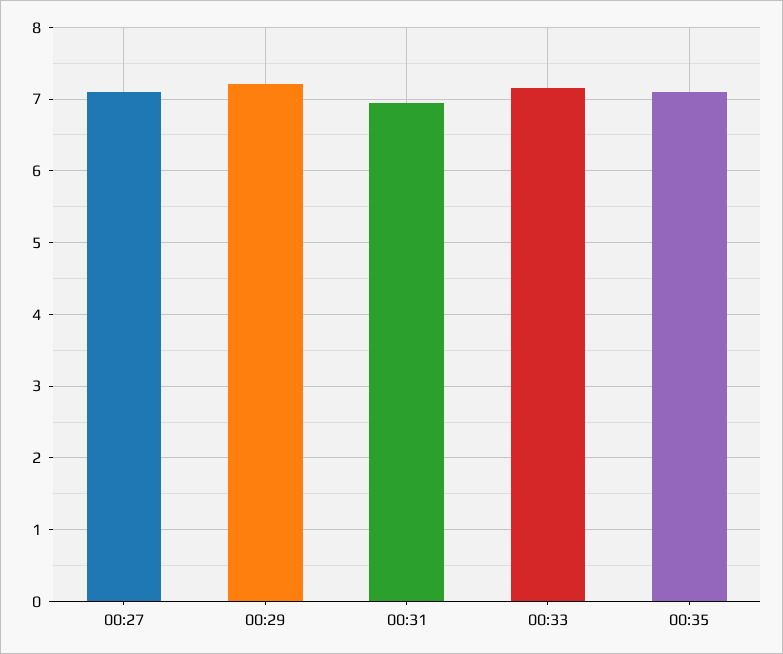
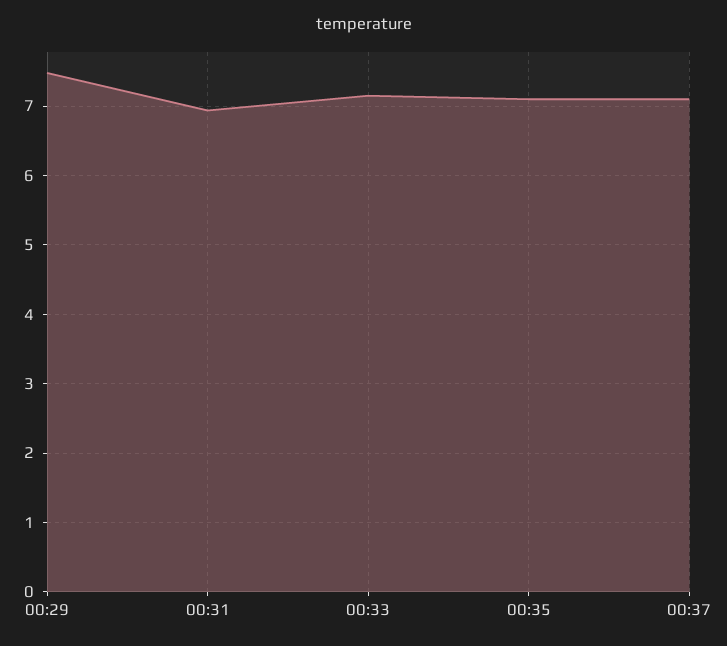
00:27: 7.1 -> none
00:29: 7.2 -> 7.5
00:37: none -> 7.1

